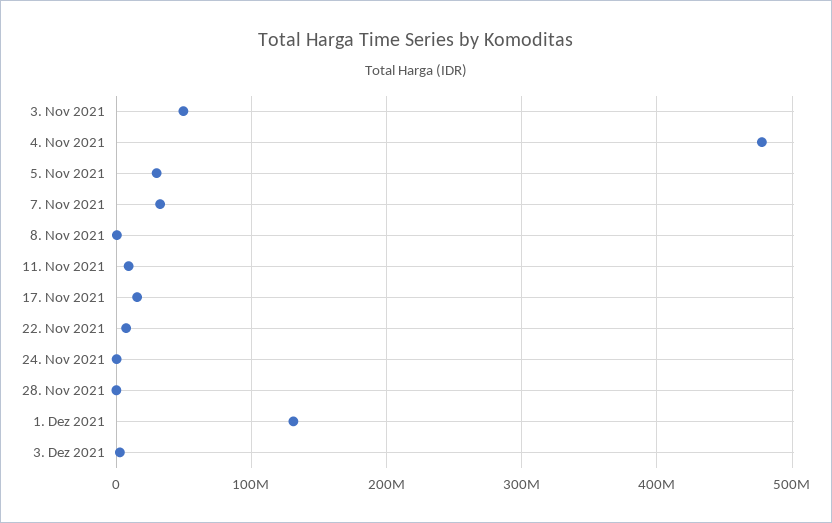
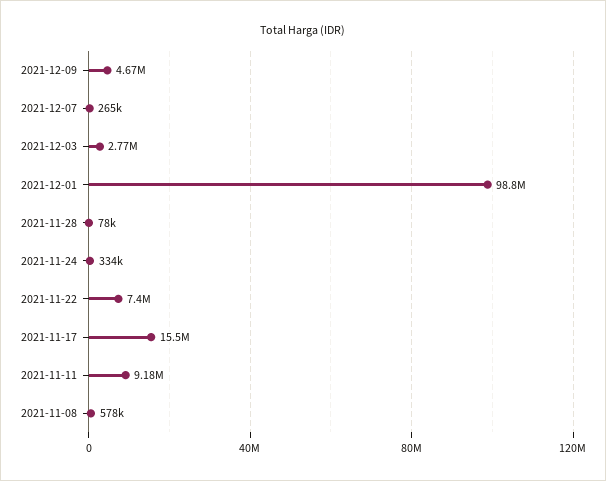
3. Nov 2021: 50000000 -> none
4. Nov 2021: 480000000 -> none
5. Nov 2021: 30000000 -> none
7. Nov 2021: 30000000 -> none
1. Dez 2021: 130000000 -> 98800000
2021-12-09: none -> 4670000
2021-12-07: none -> 265000

